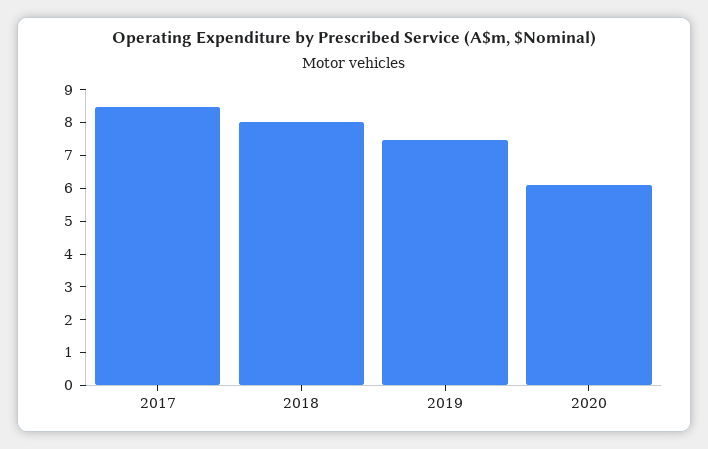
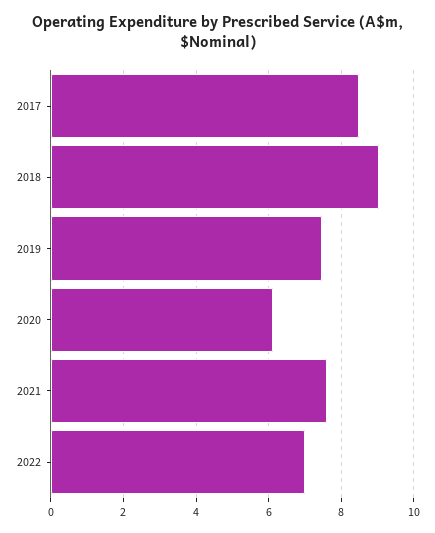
2018: 8 -> 9
2021: none -> 7.6
2022: none -> 7

